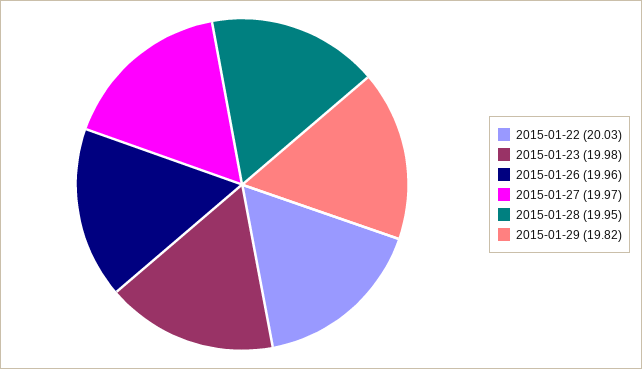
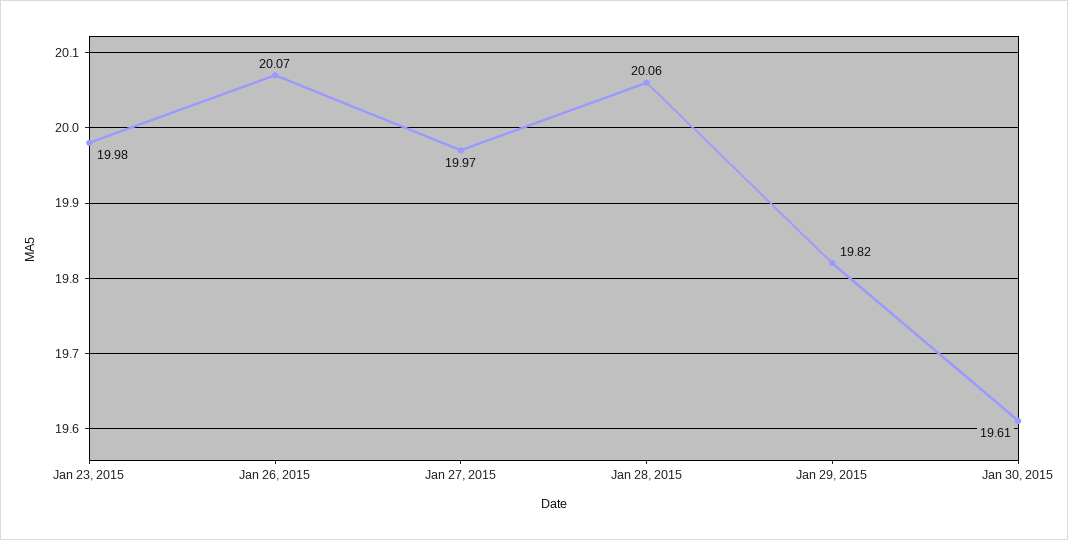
2015-01-22: 20.03 -> none
2015-01-26: 19.96 -> 20.07
2015-01-28: 19.95 -> 20.06
Jan 30, 2015: none -> 19.61

